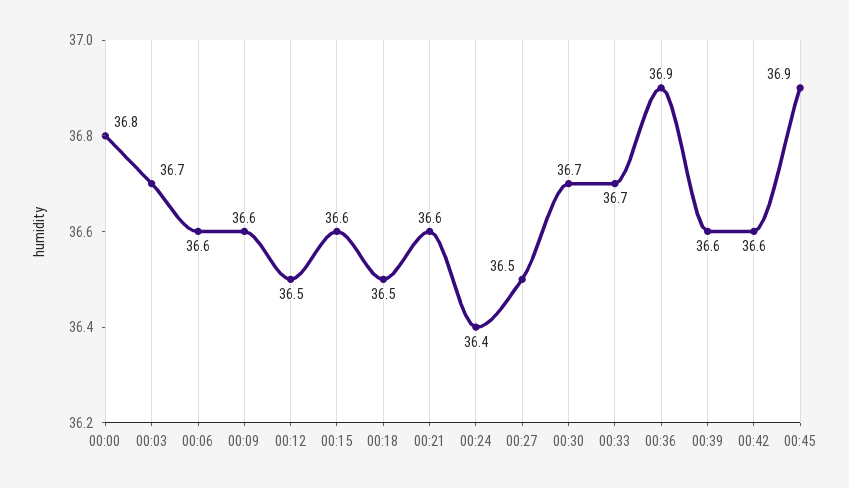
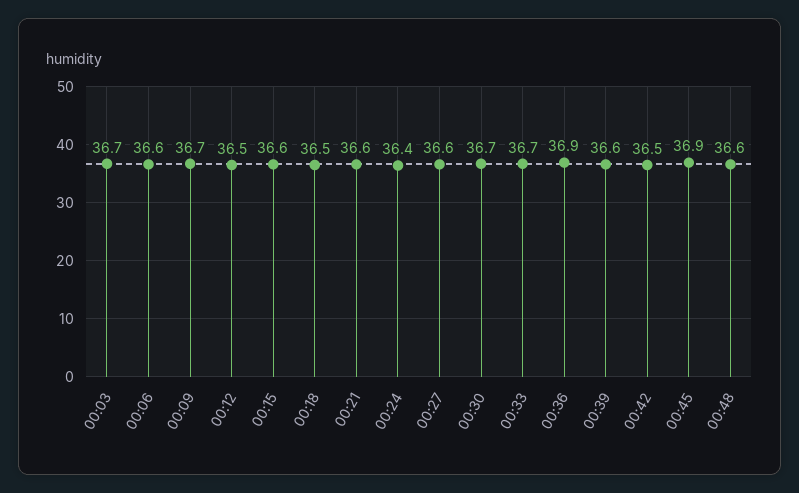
00:00: 36.8 -> none
00:09: 36.6 -> 36.7
00:27: 36.5 -> 36.6
00:42: 36.6 -> 36.5
00:48: none -> 36.6

